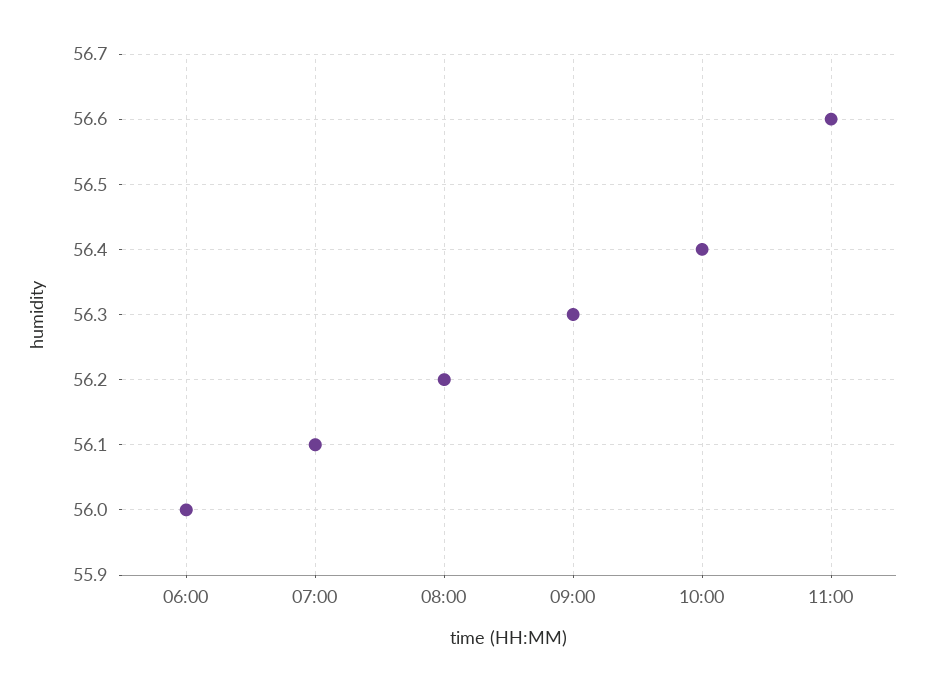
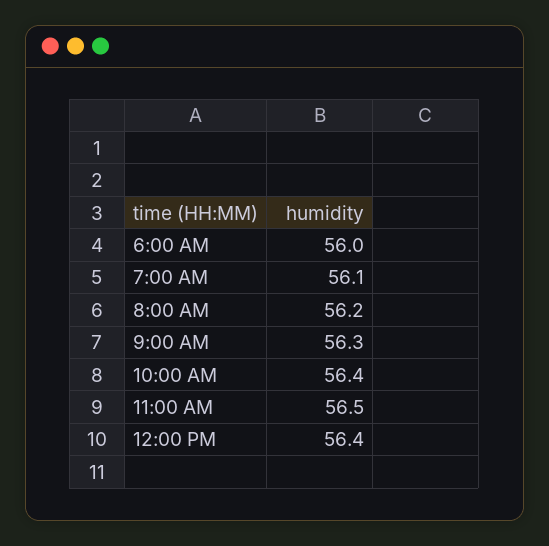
11:00: 56.6 -> 56.5
12:00 PM: none -> 56.4

